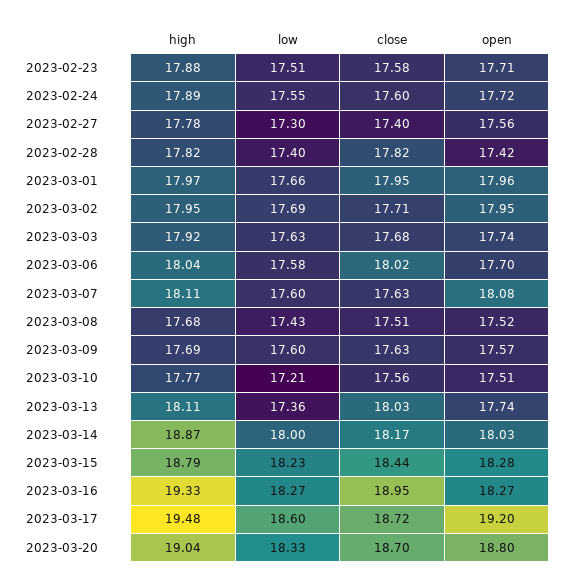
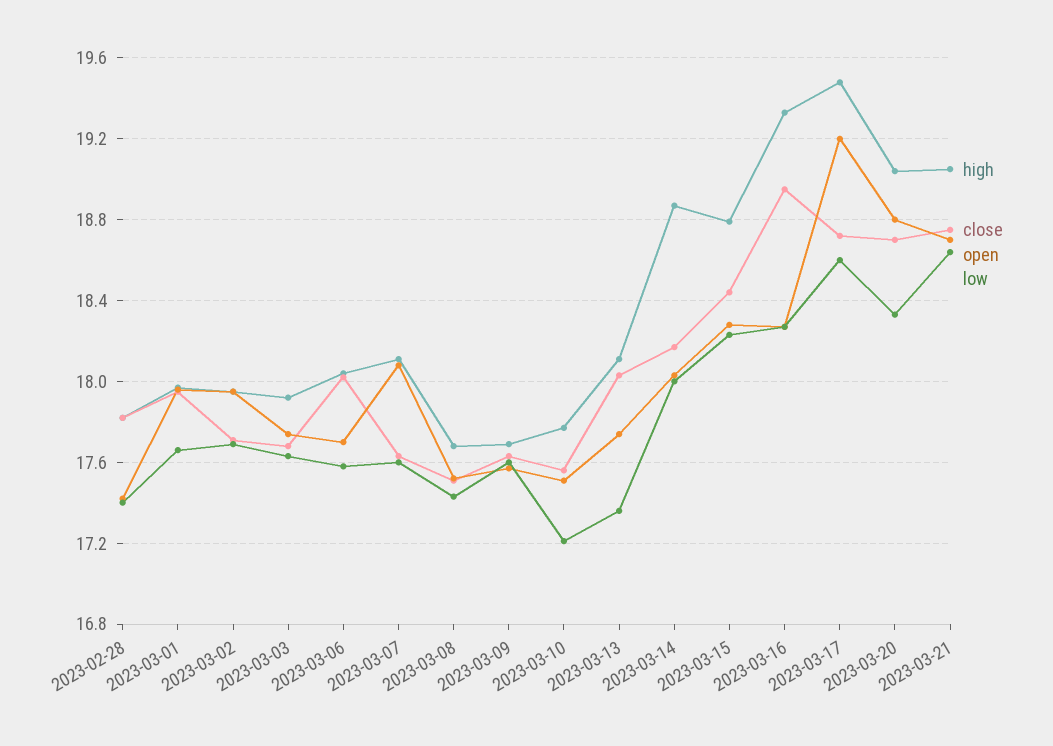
high, 2023-02-23: 17.88 -> none
low, 2023-02-23: 17.51 -> none
close, 2023-02-23: 17.58 -> none
open, 2023-02-23: 17.71 -> none
high, 2023-02-24: 17.89 -> none
low, 2023-02-24: 17.55 -> none
close, 2023-02-24: 17.6 -> none
open, 2023-02-24: 17.72 -> none
high, 2023-02-27: 17.78 -> none
low, 2023-02-27: 17.3 -> none
close, 2023-02-27: 17.4 -> none
open, 2023-02-27: 17.56 -> none
high, 2023-03-21: none -> 19.05
close, 2023-03-21: none -> 18.75
open, 2023-03-21: none -> 18.7
low, 2023-03-21: none -> 18.65

